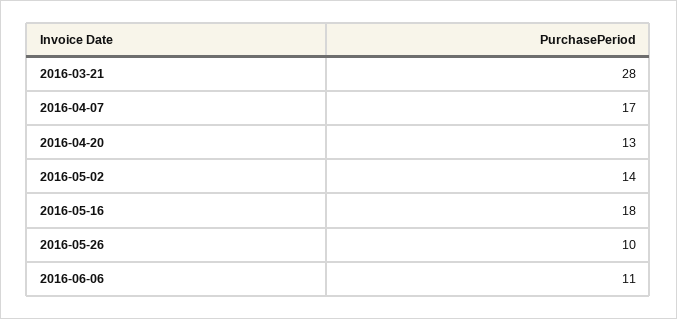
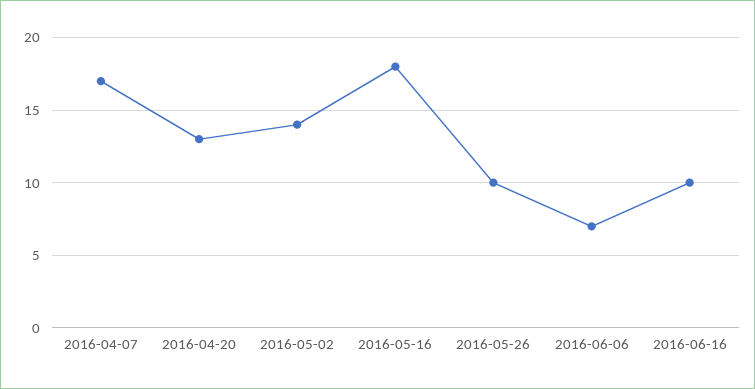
2016-03-21: 28 -> none
2016-06-06: 11 -> 7
2016-06-16: none -> 10

